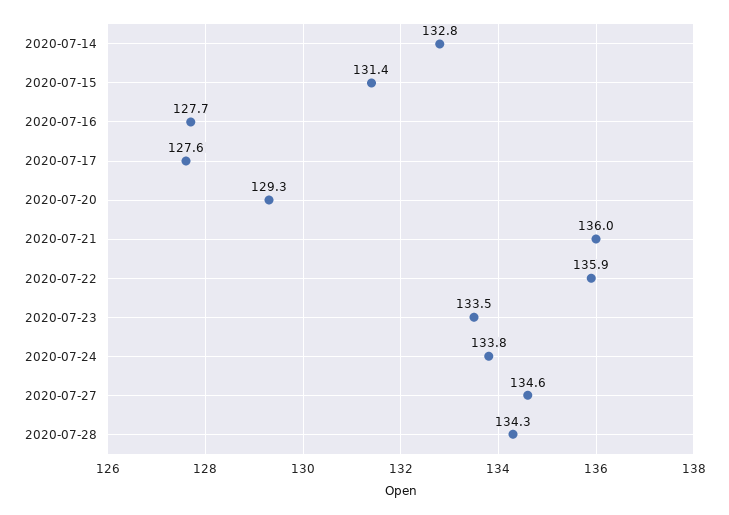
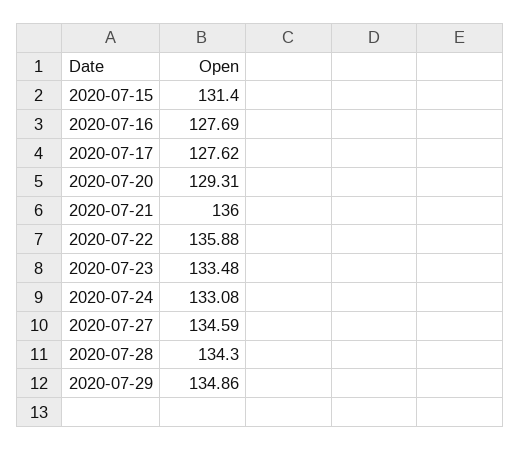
2020-07-14: 132.8 -> none
2020-07-24: 133.8 -> 133.08
2020-07-29: none -> 134.86

